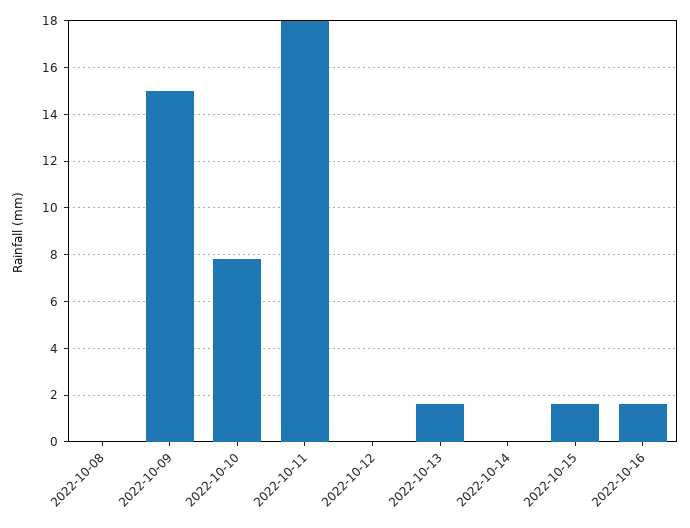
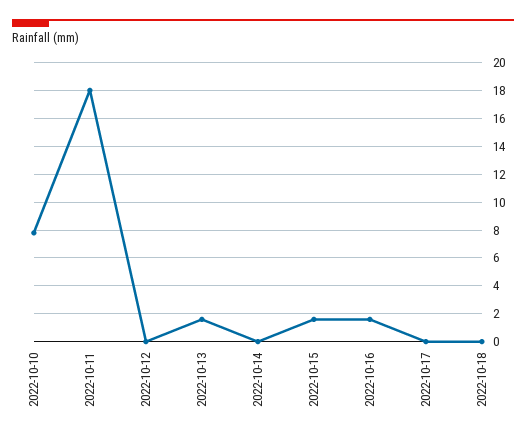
2022-10-08: 0 -> none
2022-10-09: 15 -> none
2022-10-17: none -> 0
2022-10-18: none -> 0

